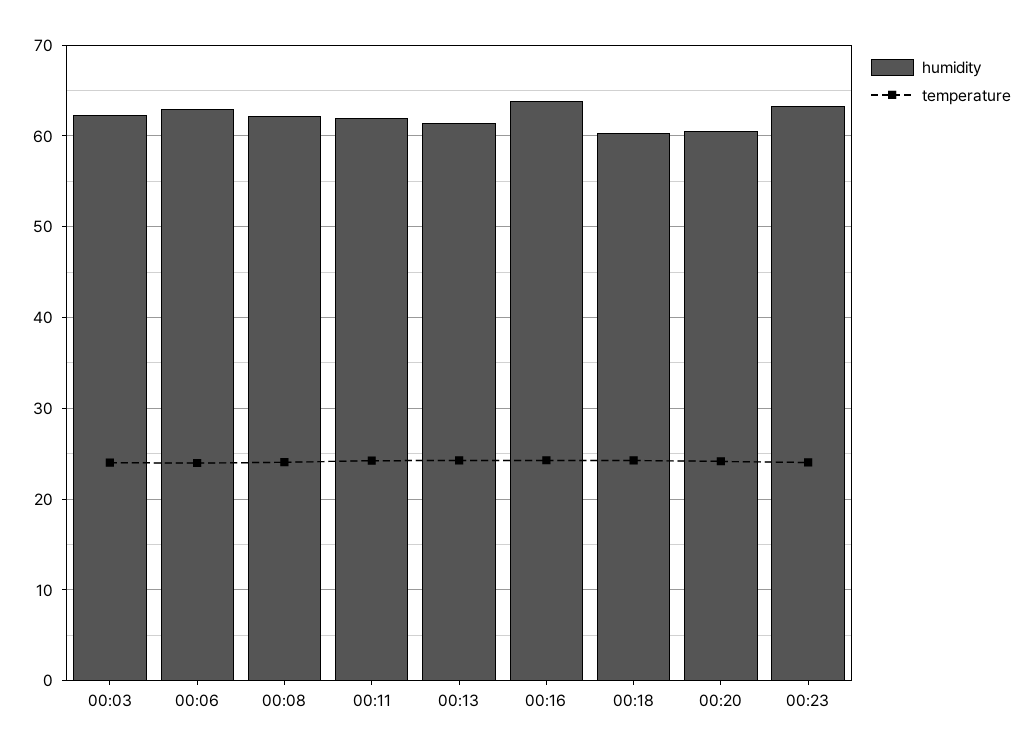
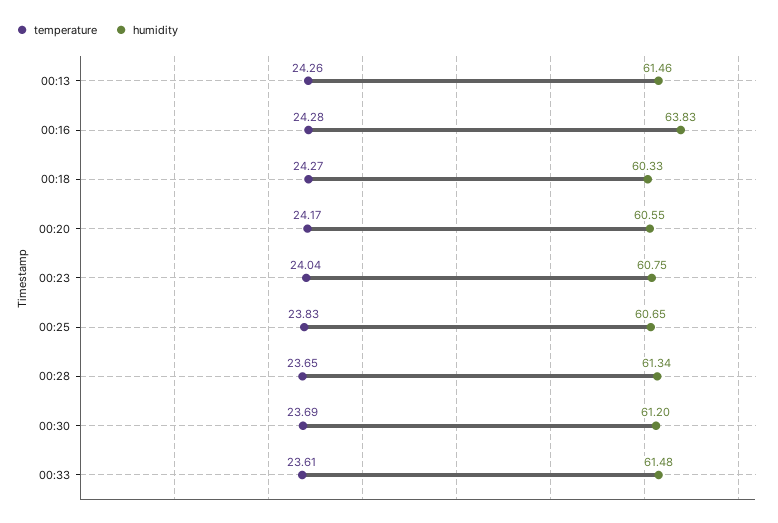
humidity, 00:03: 62 -> none
temperature, 00:03: 24 -> none
humidity, 00:06: 63 -> none
temperature, 00:06: 24 -> none
humidity, 00:08: 62 -> none
temperature, 00:08: 24 -> none
humidity, 00:11: 62 -> none
temperature, 00:11: 24 -> none
humidity, 00:23: 63 -> 60.75
temperature, 00:25: none -> 23.83
humidity, 00:25: none -> 60.65
temperature, 00:28: none -> 23.65
humidity, 00:28: none -> 61.34
temperature, 00:30: none -> 23.69
humidity, 00:30: none -> 61.2
temperature, 00:33: none -> 23.61
humidity, 00:33: none -> 61.48

